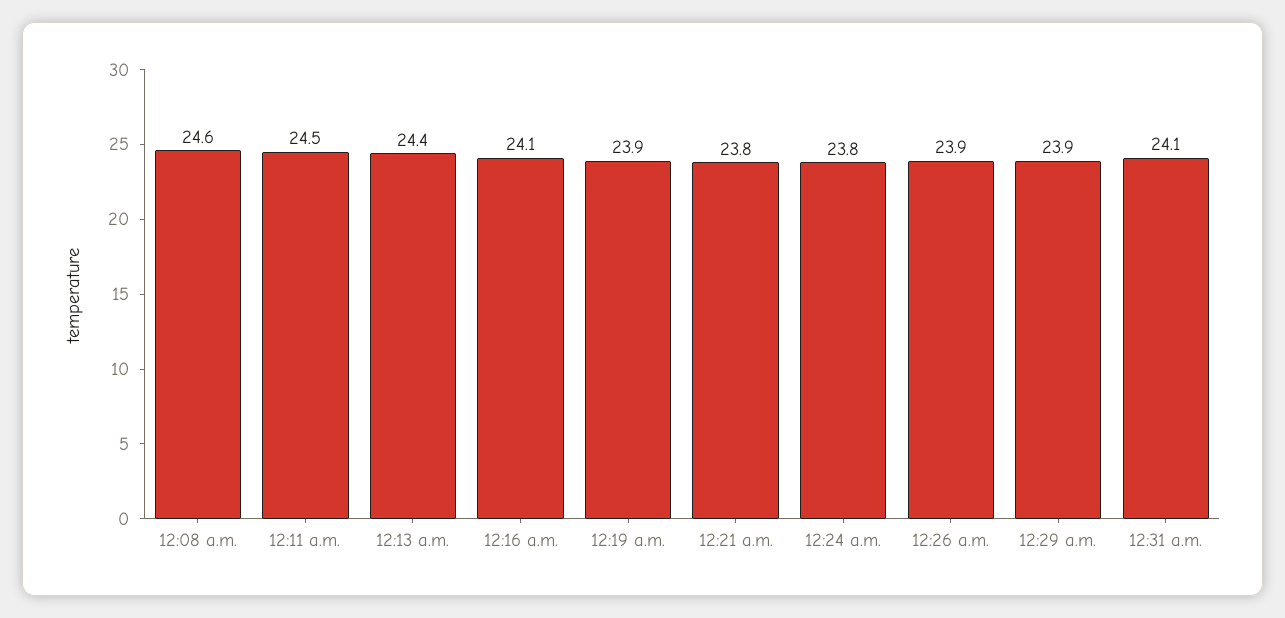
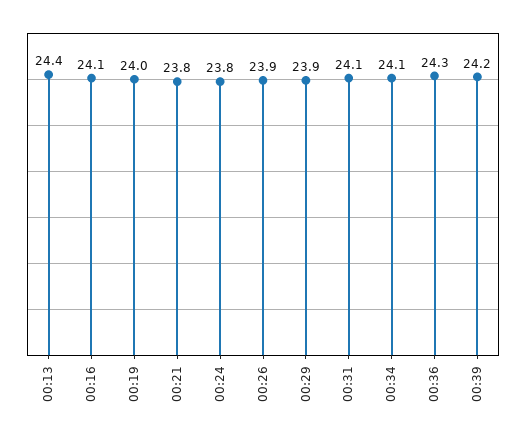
12:08 a.m.: 24.6 -> none
12:11 a.m.: 24.5 -> none
12:19 a.m.: 23.9 -> 24
00:34: none -> 24.1
00:36: none -> 24.3
00:39: none -> 24.2

